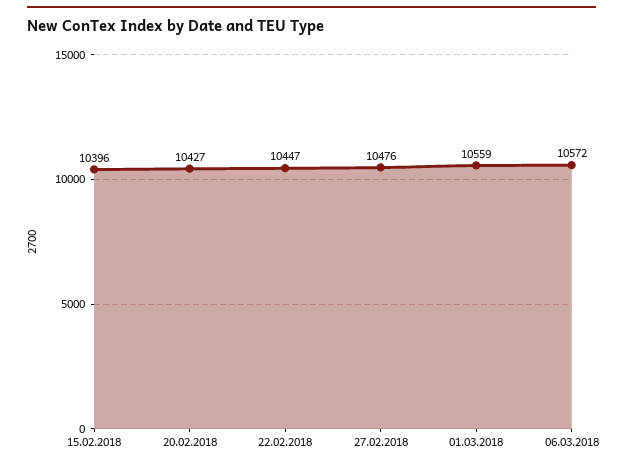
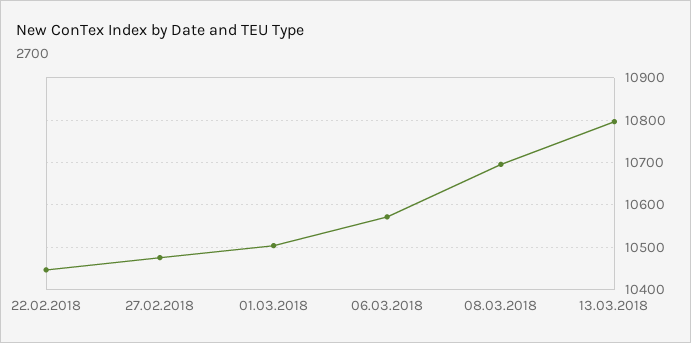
15.02.2018: 10396 -> none
20.02.2018: 10427 -> none
01.03.2018: 10559 -> 10500
08.03.2018: none -> 10700
13.03.2018: none -> 10800

